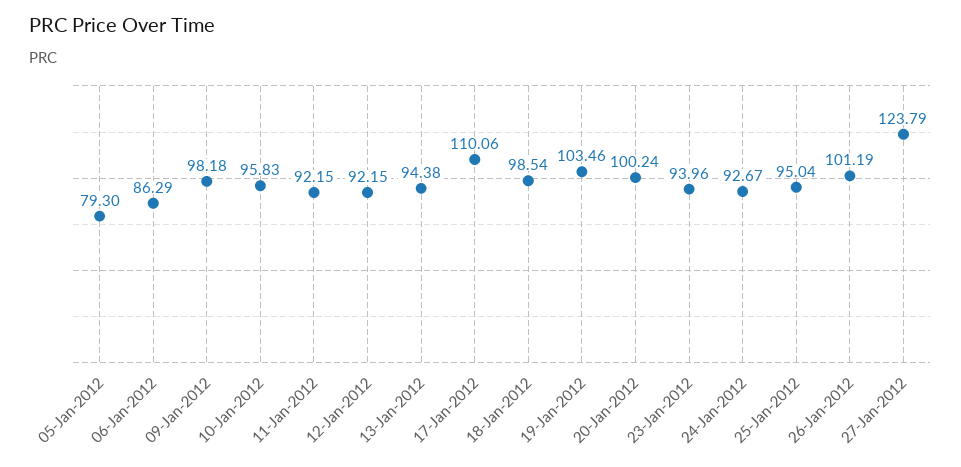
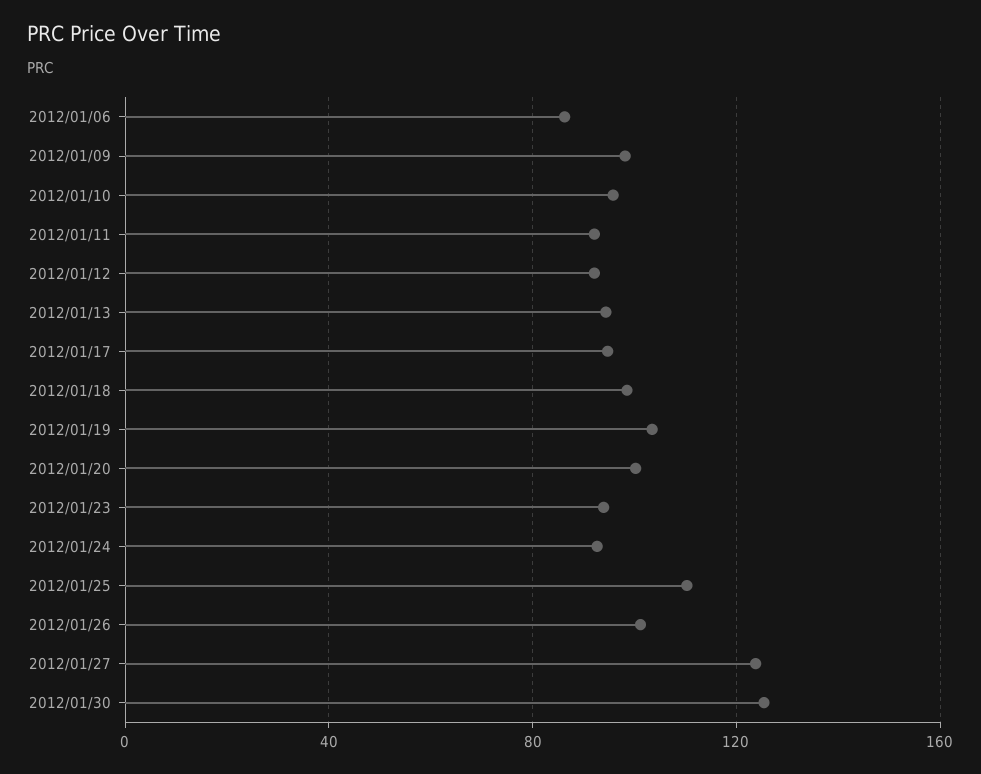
05-Jan-2012: 79.3 -> none
17-Jan-2012: 110.06 -> 95
25-Jan-2012: 95.04 -> 110
2012/01/30: none -> 125

